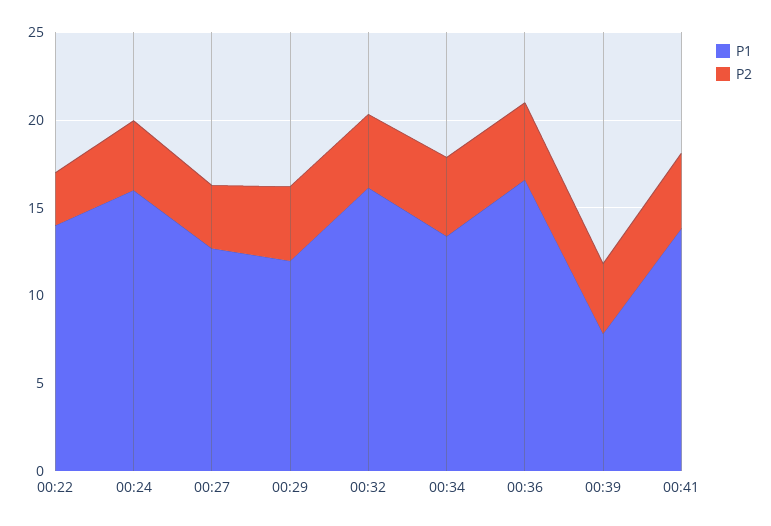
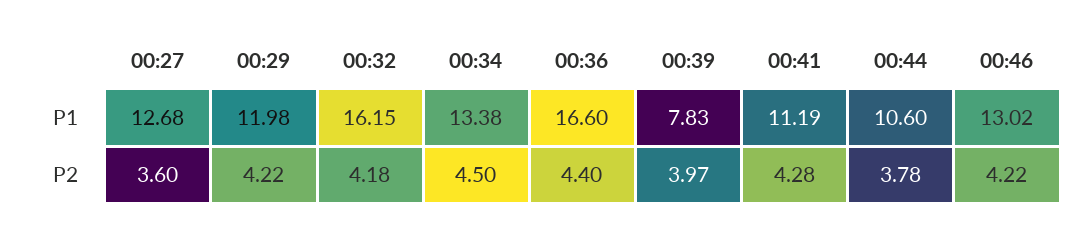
P1, 00:22: 14 -> none
P2, 00:22: 3 -> none
P1, 00:24: 16 -> none
P2, 00:24: 4 -> none
P1, 00:41: 14 -> 11.19
P1, 00:44: none -> 10.6
P1, 00:46: none -> 13.02
P2, 00:44: none -> 3.78
P2, 00:46: none -> 4.22

